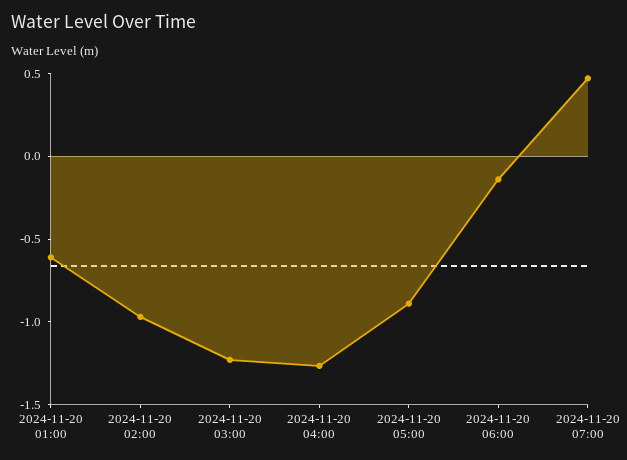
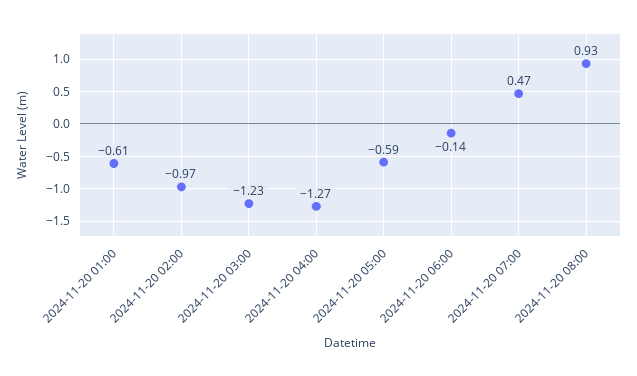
2024-11-20 05:00: -0.9 -> -0.59
2024-11-20 08:00: none -> 0.93

